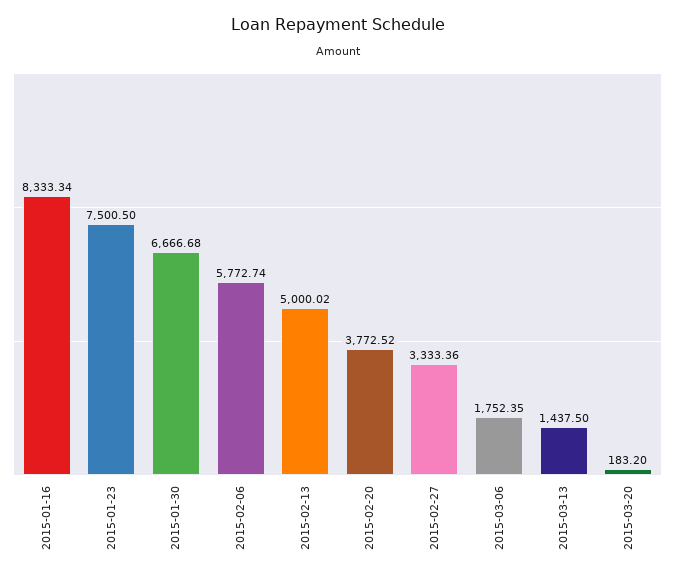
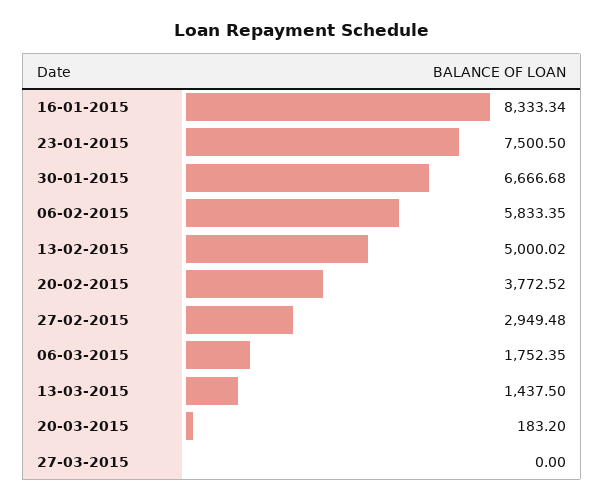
2015-02-06: 5772.74 -> 5833.35
2015-02-27: 3333.36 -> 2949.48
27-03-2015: none -> 0

